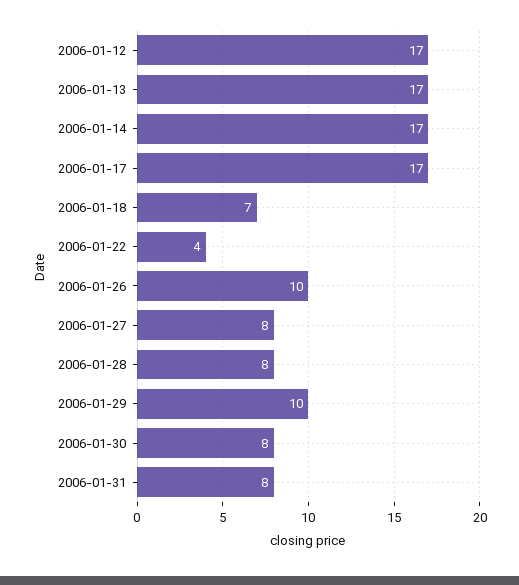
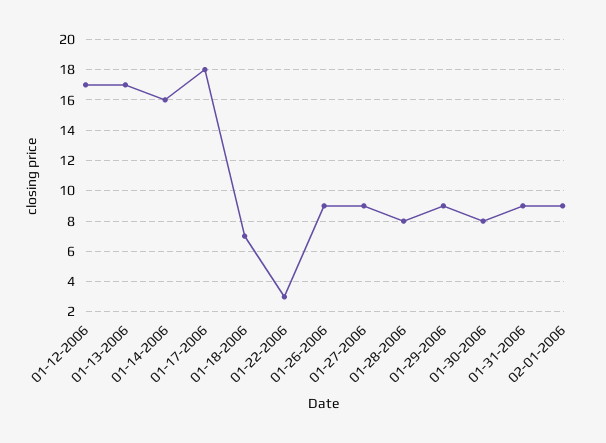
2006-01-14: 17 -> 16
2006-01-17: 17 -> 18
2006-01-22: 4 -> 3
2006-01-26: 10 -> 9
2006-01-27: 8 -> 9
2006-01-29: 10 -> 9
2006-01-31: 8 -> 9
02-01-2006: none -> 9

